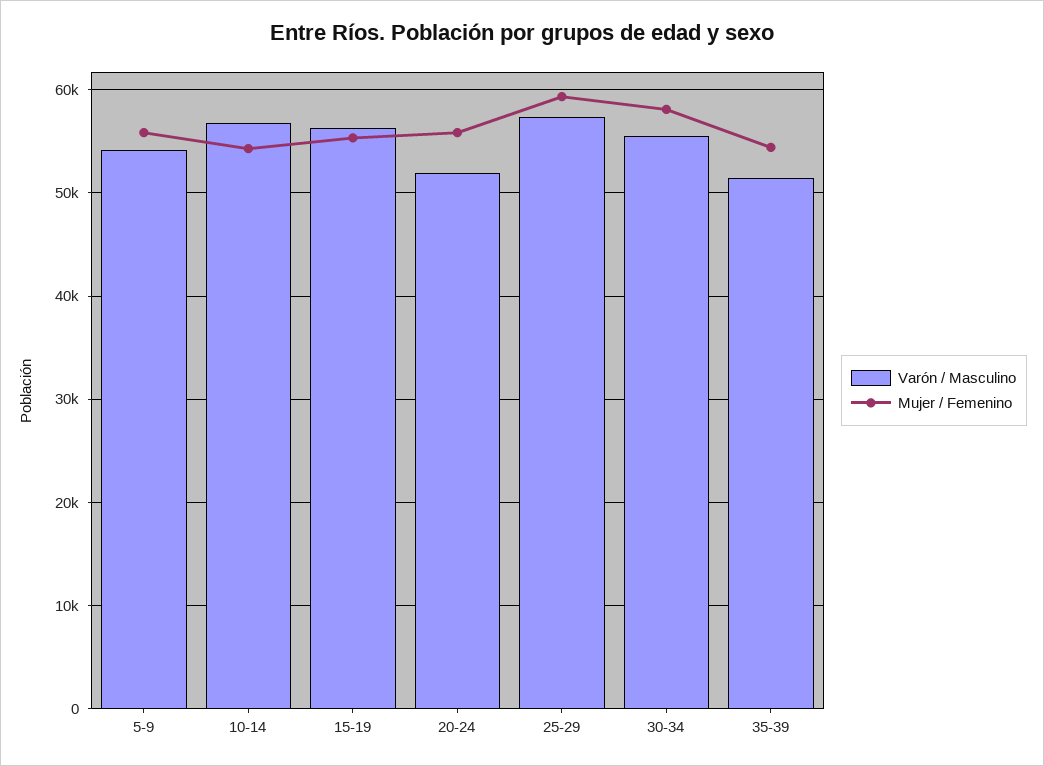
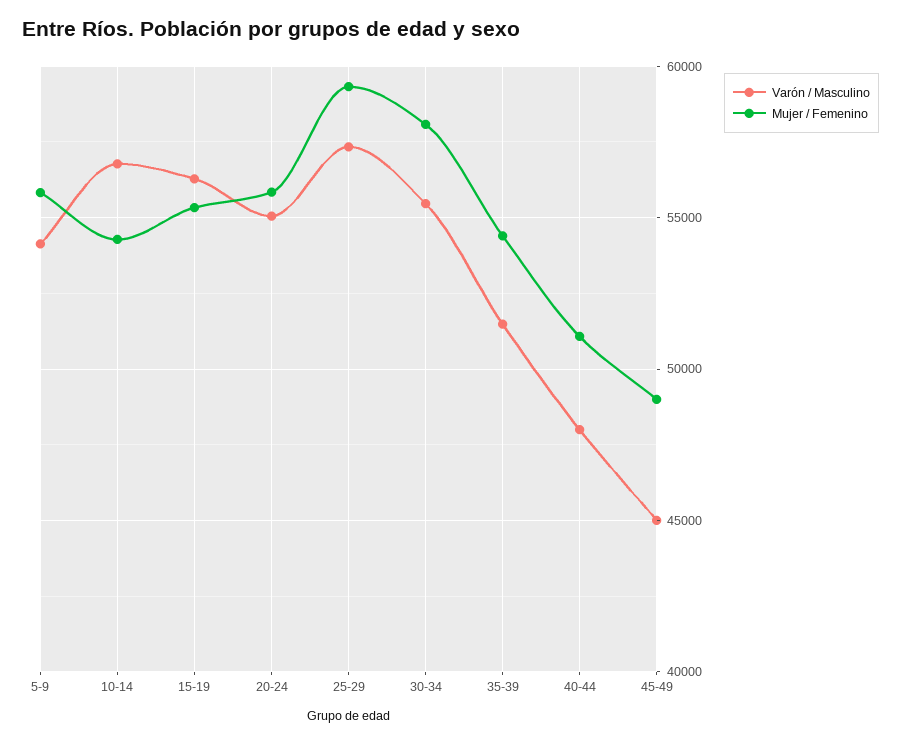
Varón / Masculino, 20-24: 52000 -> 55000
Varón / Masculino, 40-44: none -> 48000
Mujer / Femenino, 40-44: none -> 51000
Varón / Masculino, 45-49: none -> 45000
Mujer / Femenino, 45-49: none -> 49000

